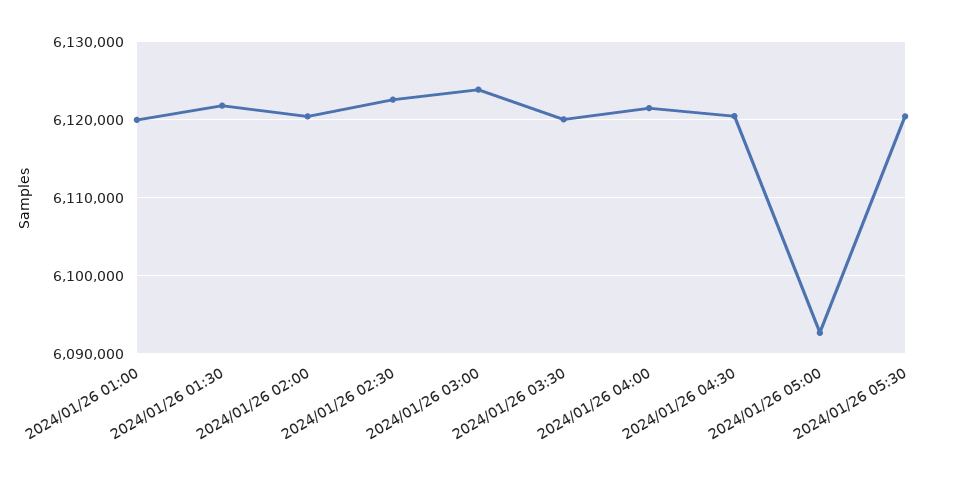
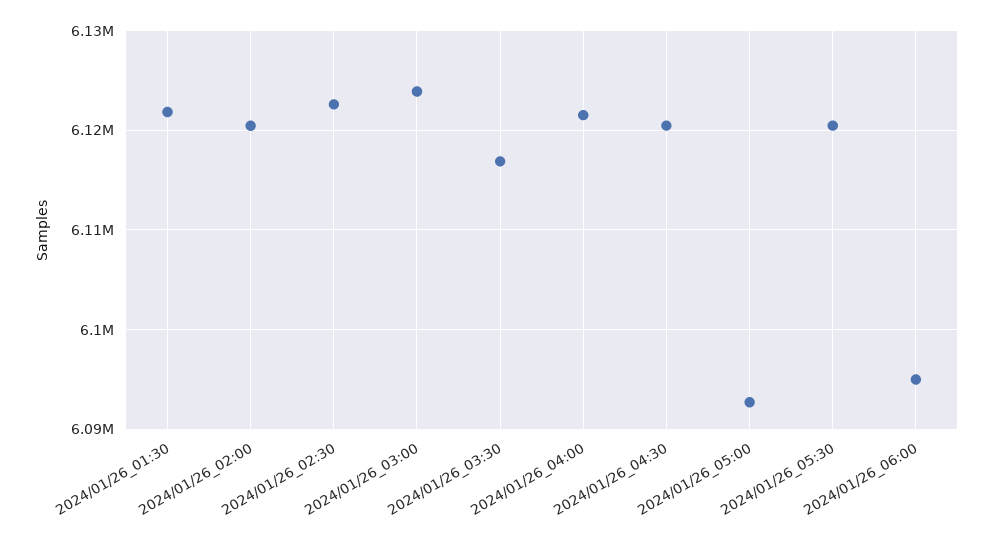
2024/01/26 01:00: 6120000 -> none
2024/01/26 03:30: 6120000 -> 6117000
2024/01/26_06:00: none -> 6095000

